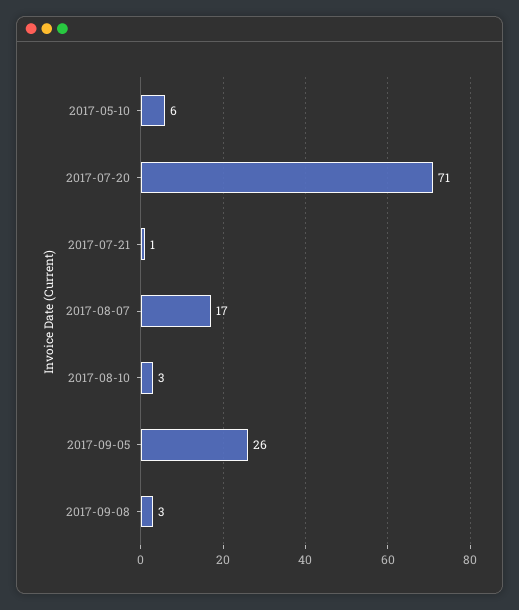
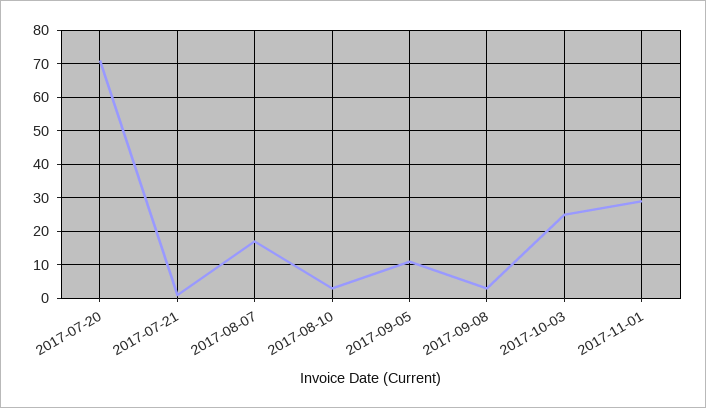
2017-05-10: 6 -> none
2017-09-05: 26 -> 10
2017-10-03: none -> 25
2017-11-01: none -> 30

